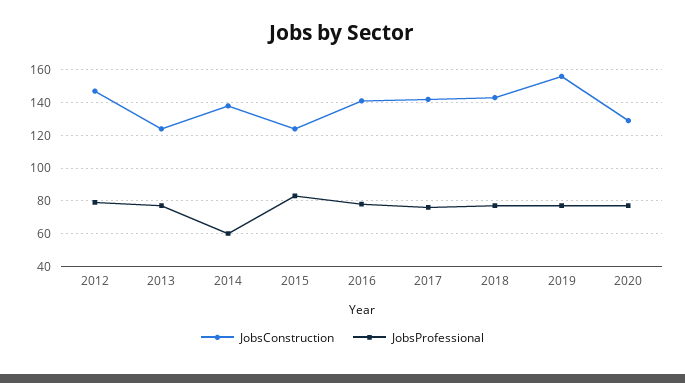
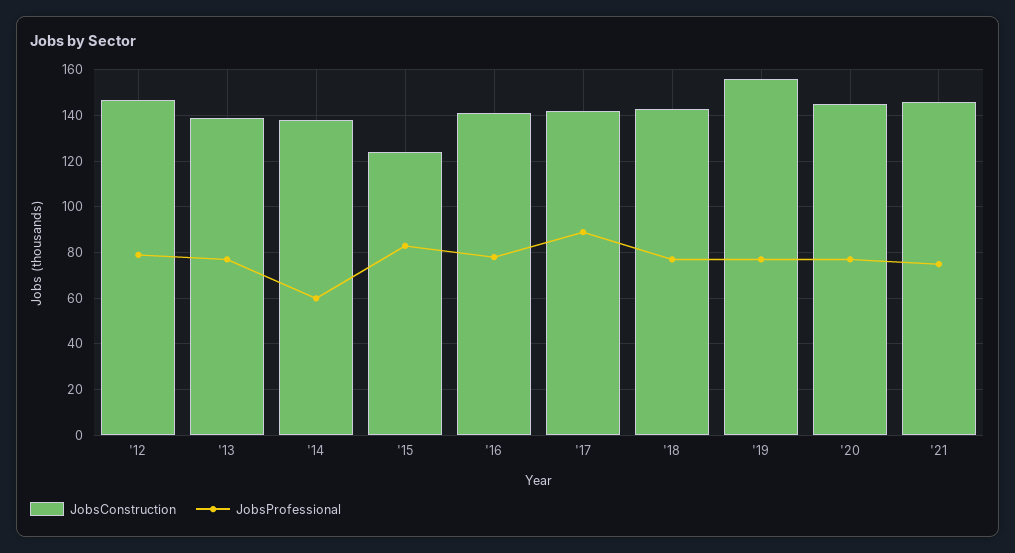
JobsConstruction, 2013: 125 -> 140
JobsProfessional, 2017: 75 -> 90
JobsConstruction, 2020: 130 -> 145
JobsConstruction, '21: none -> 145
JobsProfessional, '21: none -> 75

